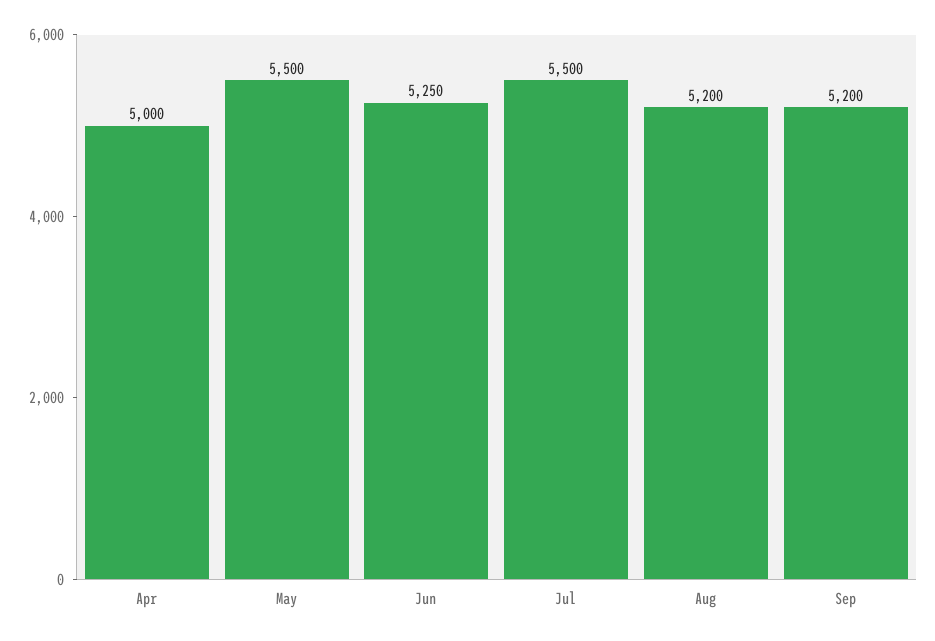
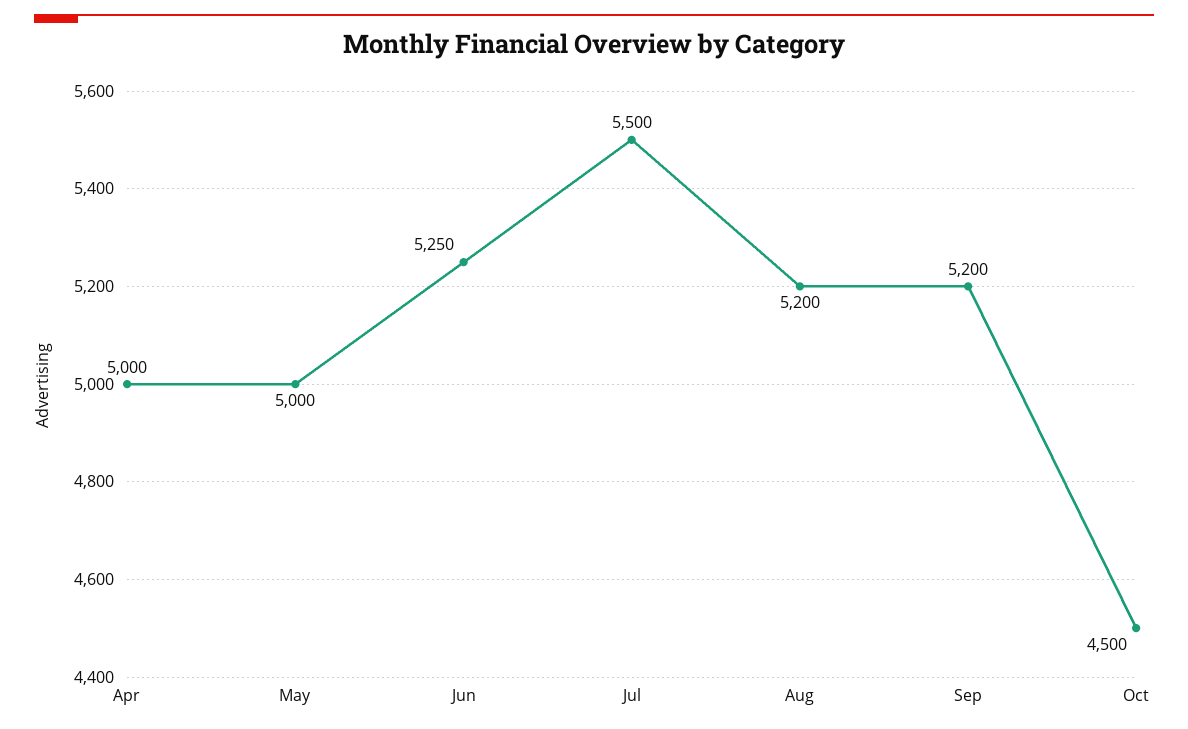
May: 5500 -> 5000
Oct: none -> 4500

